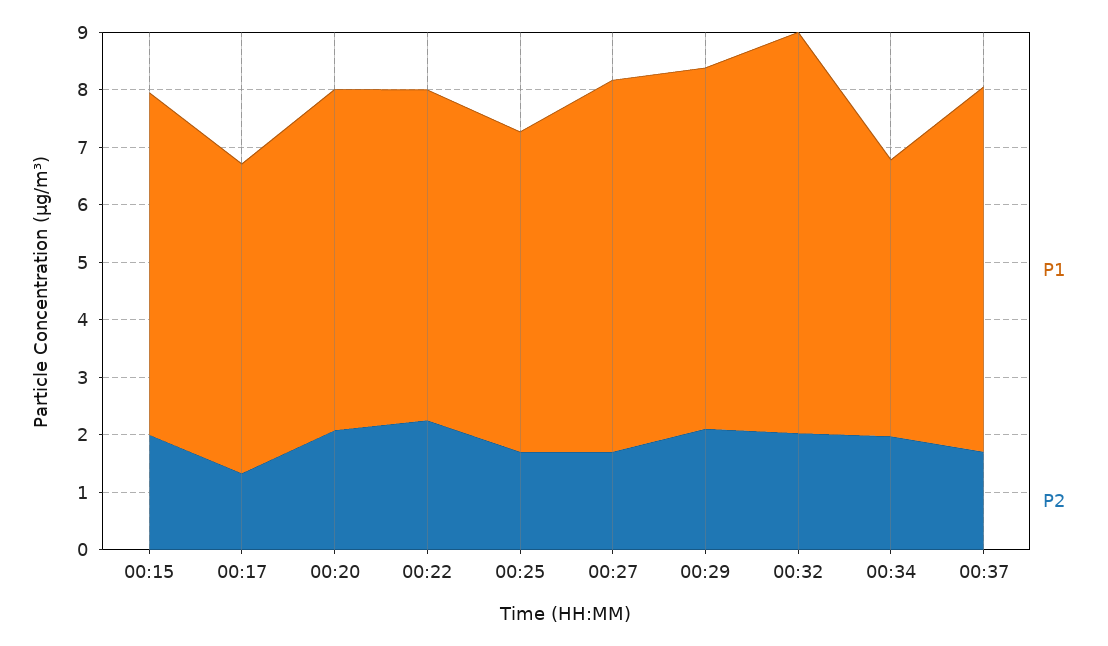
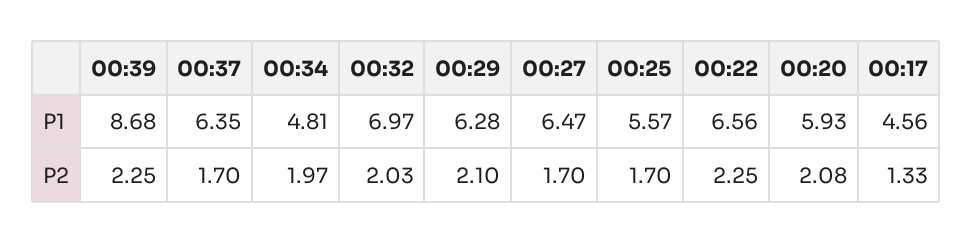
P1, 00:15: 6 -> none
P2, 00:15: 2 -> none
P1, 00:17: 5.4 -> 4.56
P1, 00:22: 5.8 -> 6.56
P1, 00:39: none -> 8.68
P2, 00:39: none -> 2.25

